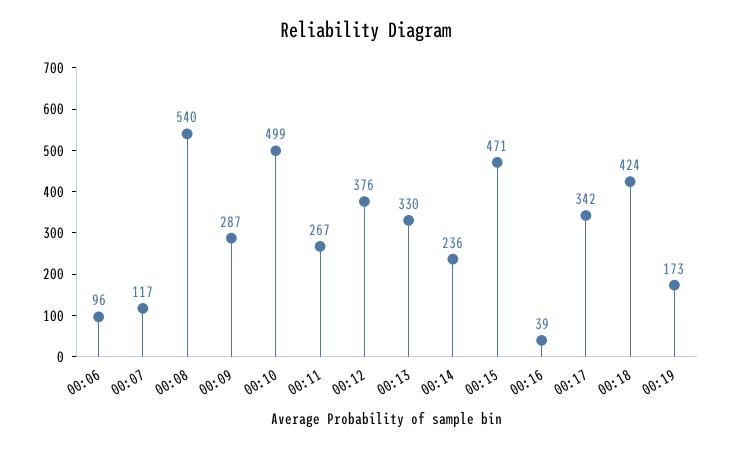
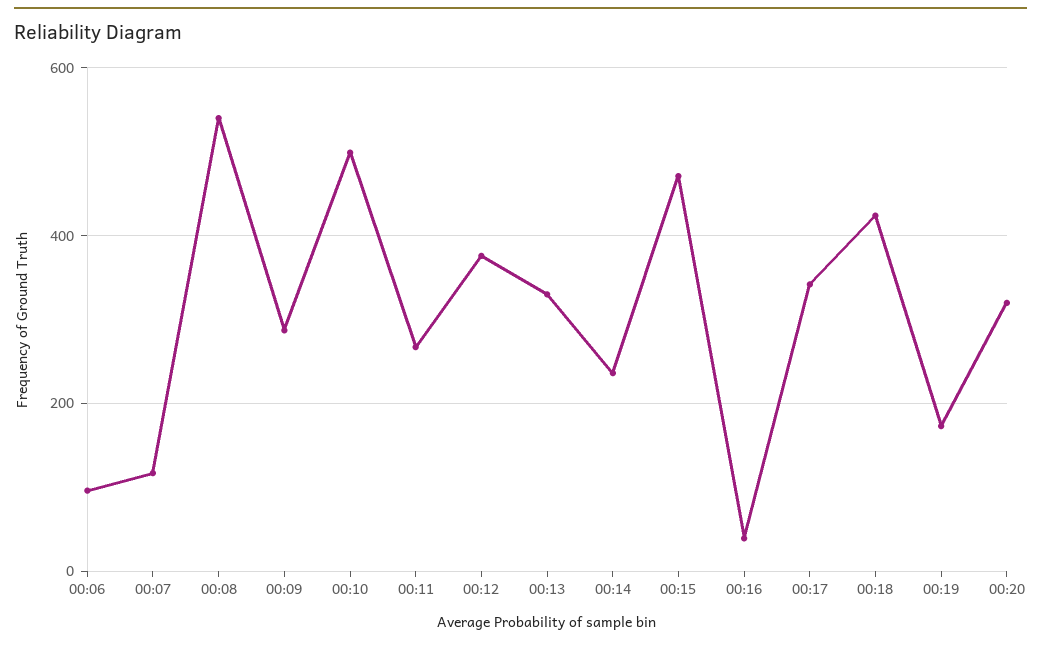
00:20: none -> 320

